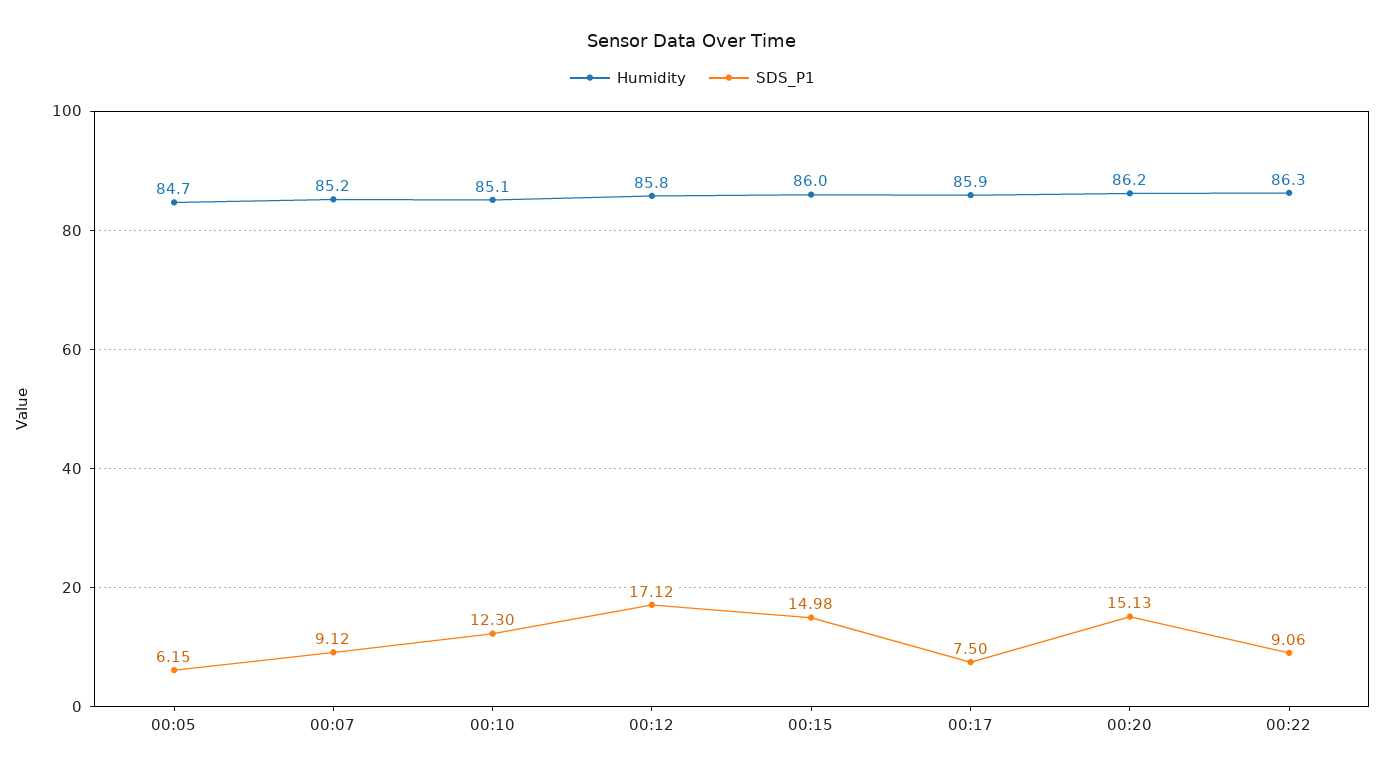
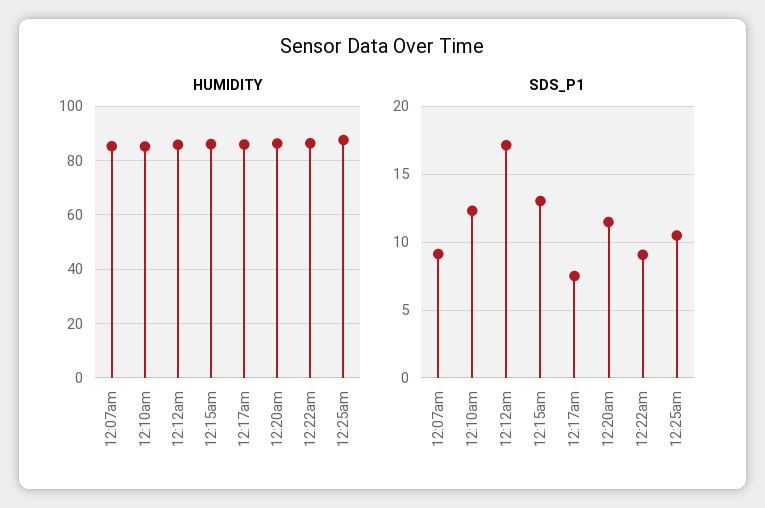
Humidity, 00:05: 84.7 -> none
SDS_P1, 00:05: 6.15 -> none
SDS_P1, 00:15: 14.98 -> 13
SDS_P1, 00:20: 15.13 -> 11.5
Humidity, 12:25am: none -> 87.5
SDS_P1, 12:25am: none -> 10.5

